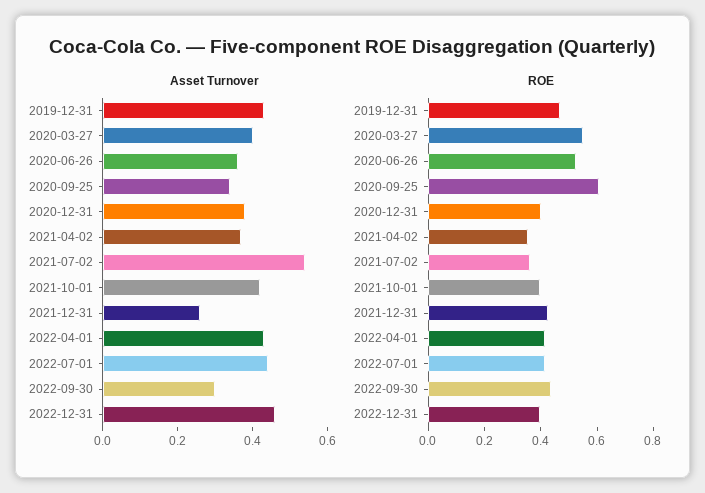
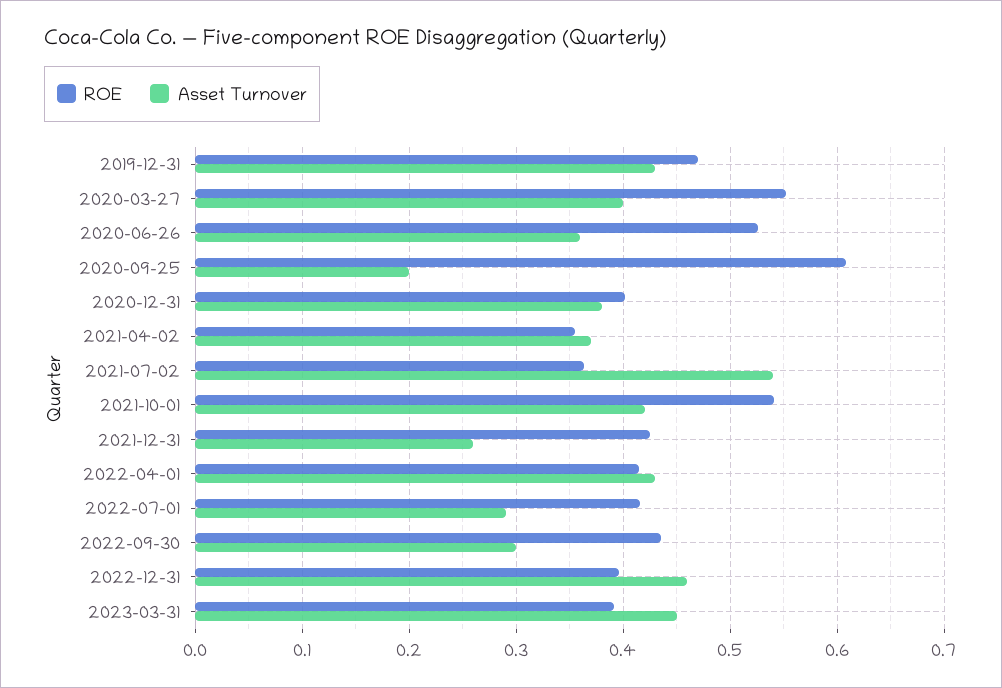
Asset Turnover, 2020-09-25: 0.35 -> 0.2
Asset Turnover, 2022-07-01: 0.45 -> 0.29
ROE, 2021-10-01: 0.4 -> 0.54
ROE, 2023-03-31: none -> 0.39
Asset Turnover, 2023-03-31: none -> 0.45

